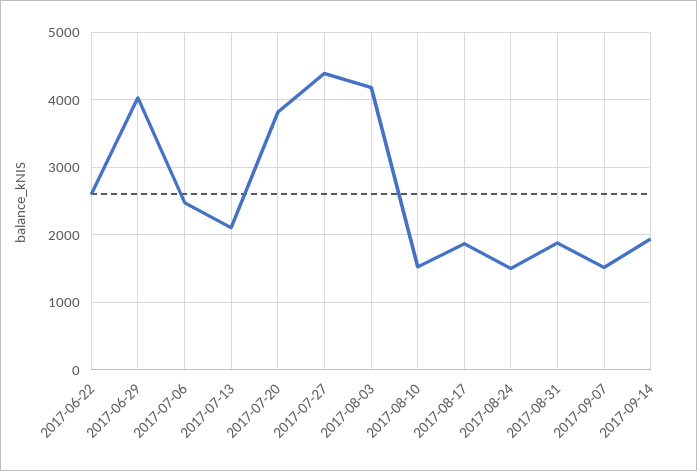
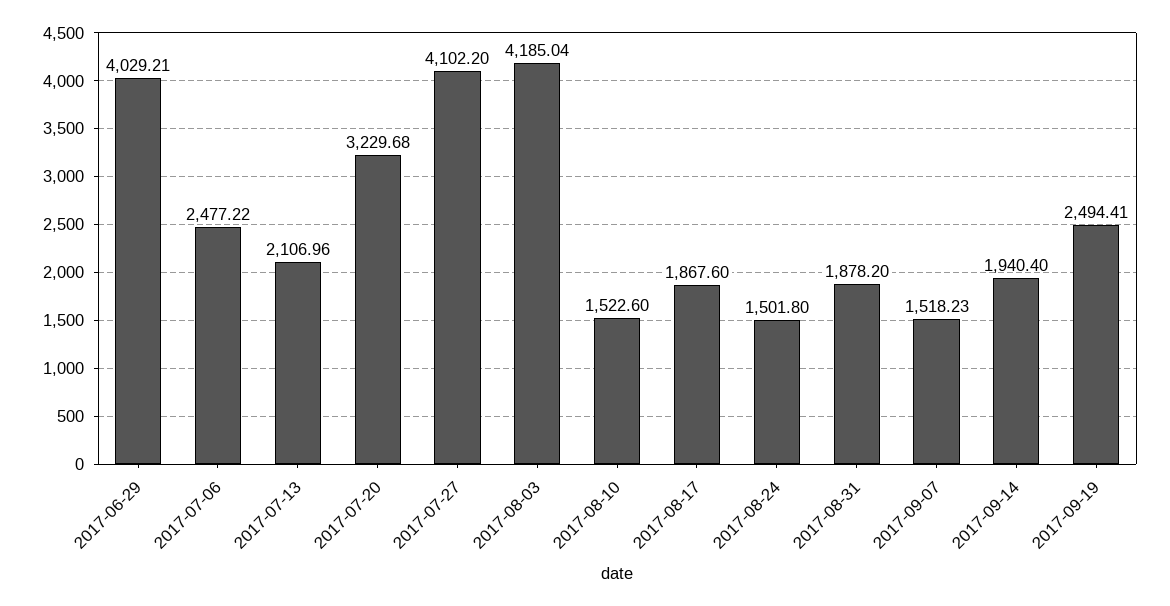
2017-06-22: 2600 -> none
2017-07-20: 3800 -> 3229.68
2017-07-27: 4400 -> 4102.2
2017-09-19: none -> 2494.41

